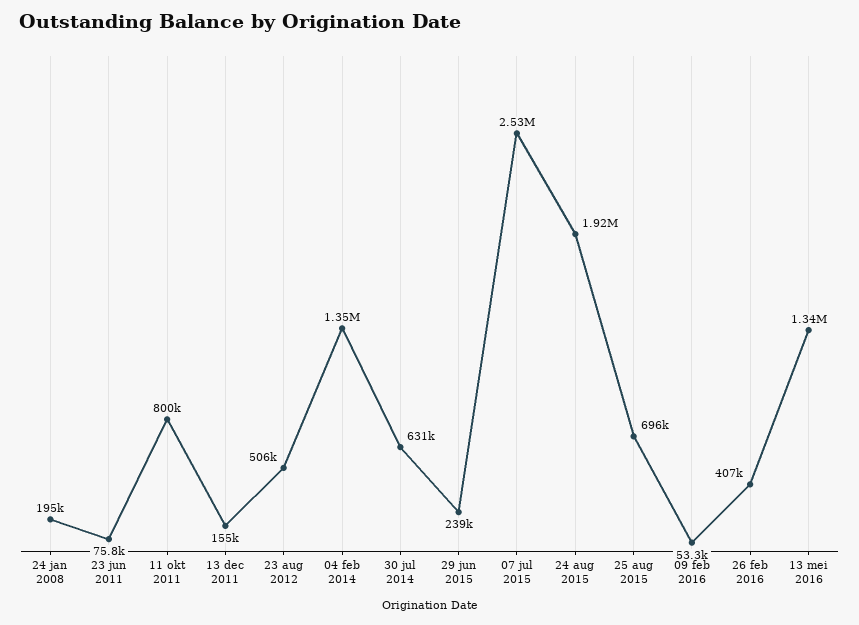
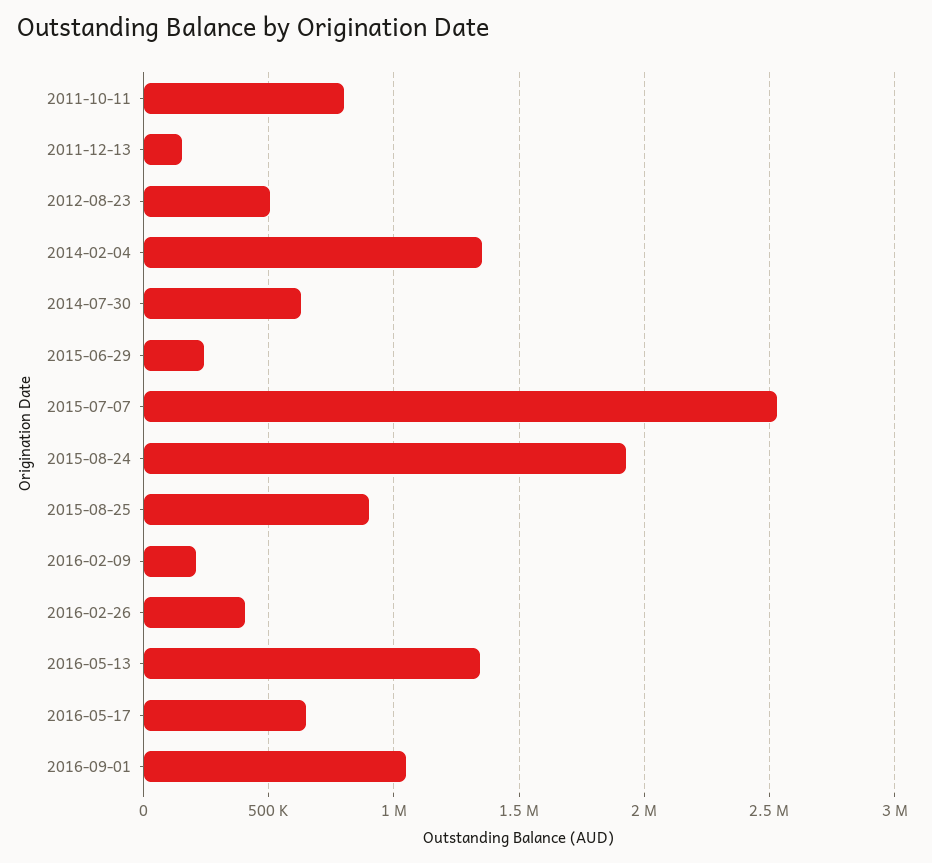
24 jan 2008: 195000 -> none
23 jun 2011: 75800 -> none
25 aug 2015: 696000 -> 900000
09 feb 2016: 53300 -> 200000
2016-05-17: none -> 650000
2016-09-01: none -> 1050000

